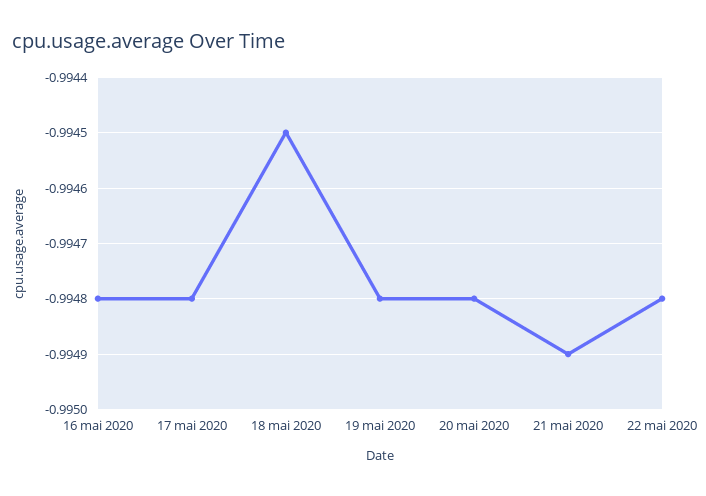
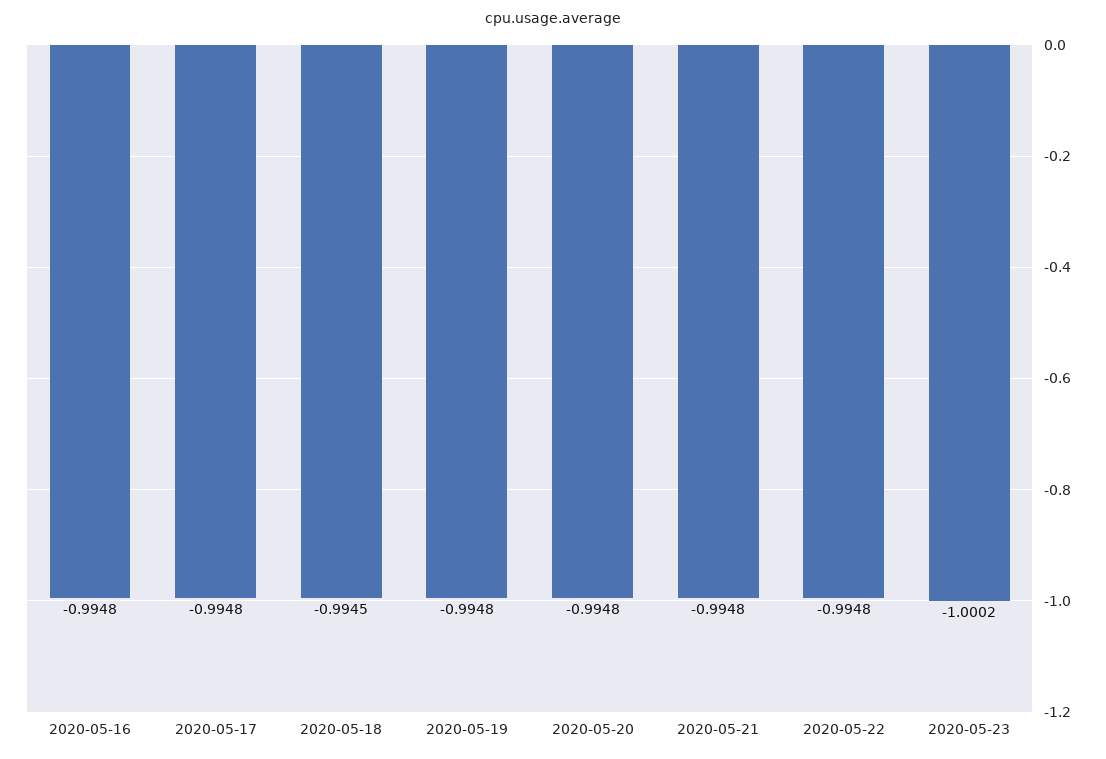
21 mai 2020: -0.9949 -> -0.9948
2020-05-23: none -> -1.0002

